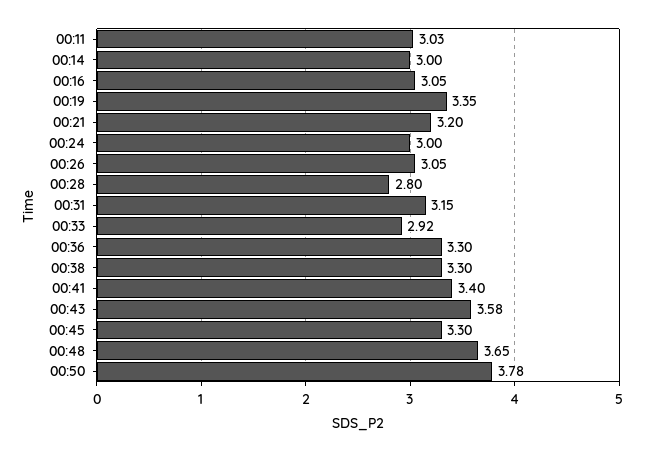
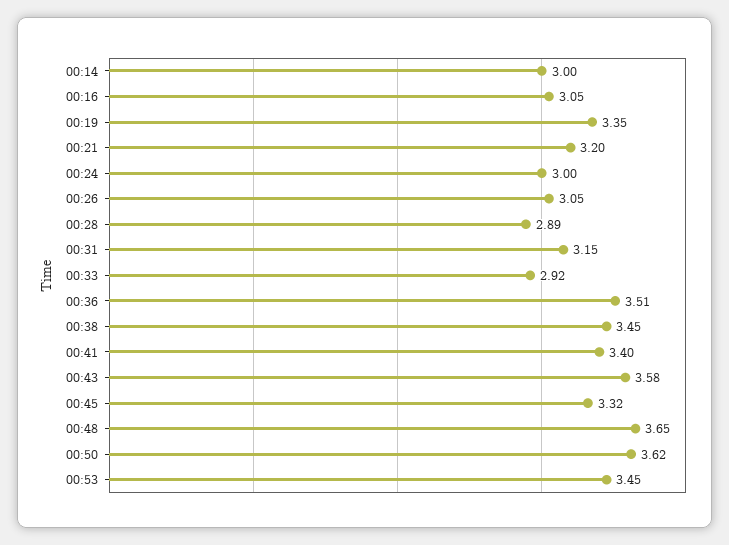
00:11: 3.03 -> none
00:28: 2.8 -> 2.89
00:36: 3.3 -> 3.51
00:38: 3.3 -> 3.45
00:45: 3.3 -> 3.32
00:50: 3.78 -> 3.62
00:53: none -> 3.45

